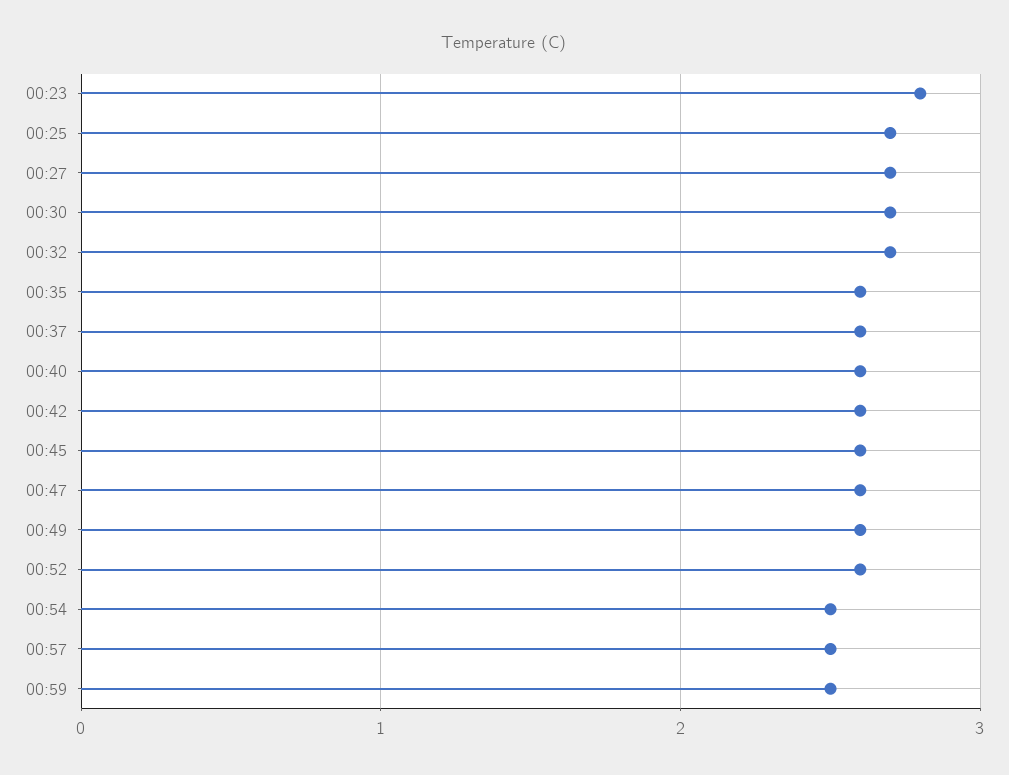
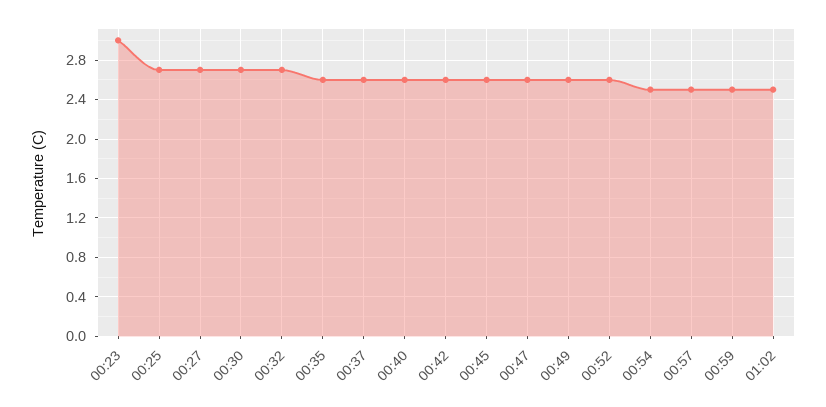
00:23: 2.8 -> 3
01:02: none -> 2.5

